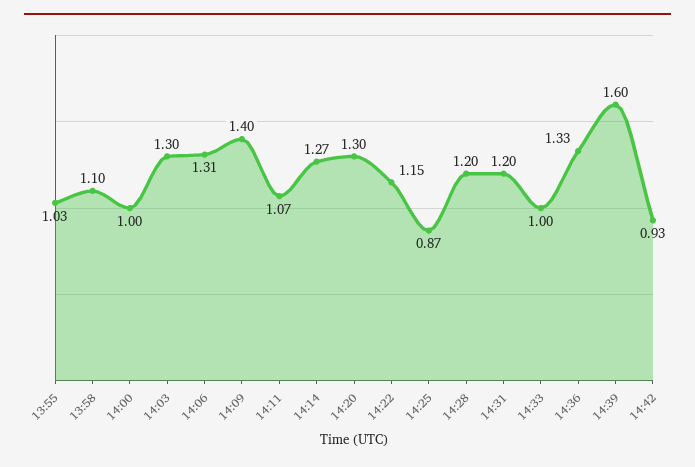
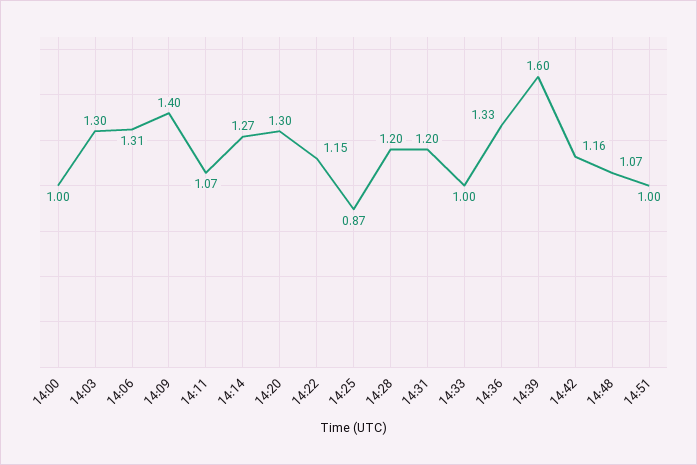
13:55: 1.03 -> none
13:58: 1.1 -> none
14:42: 0.93 -> 1.16
14:48: none -> 1.07
14:51: none -> 1

